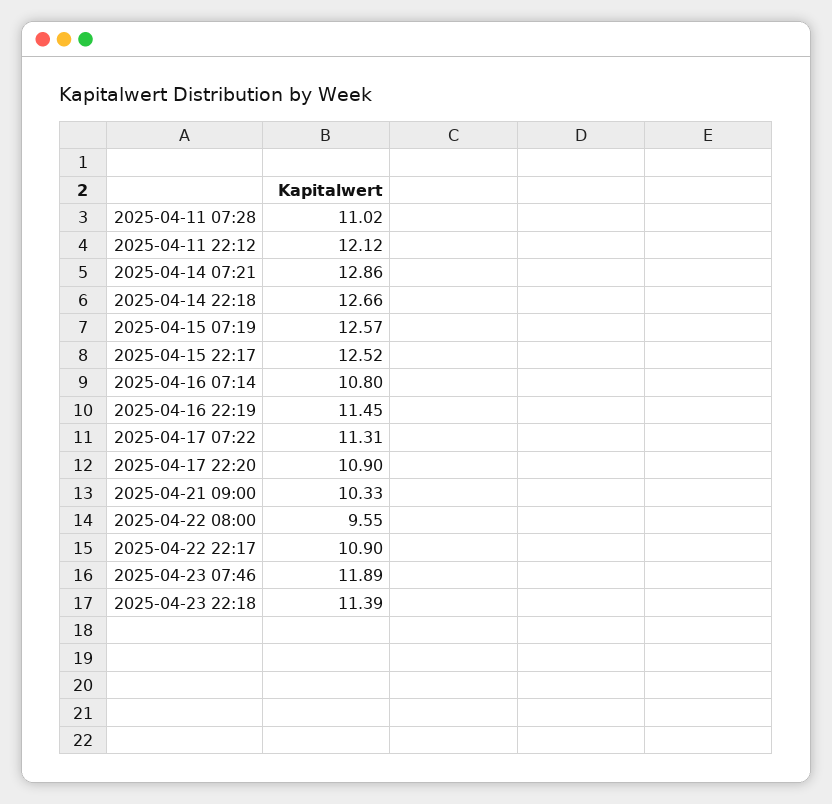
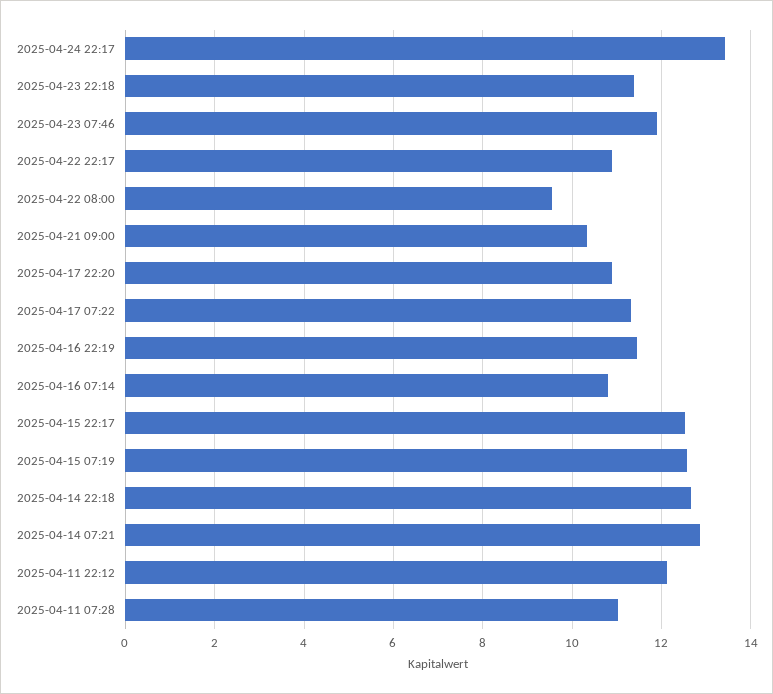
2025-04-24 22:17: none -> 13.4

